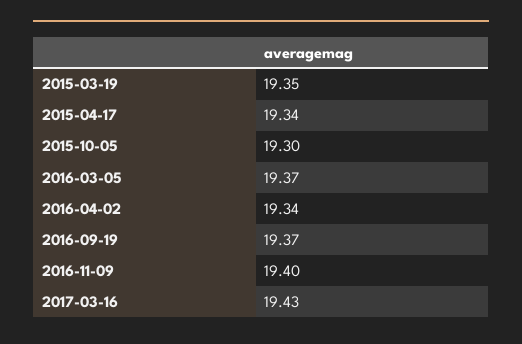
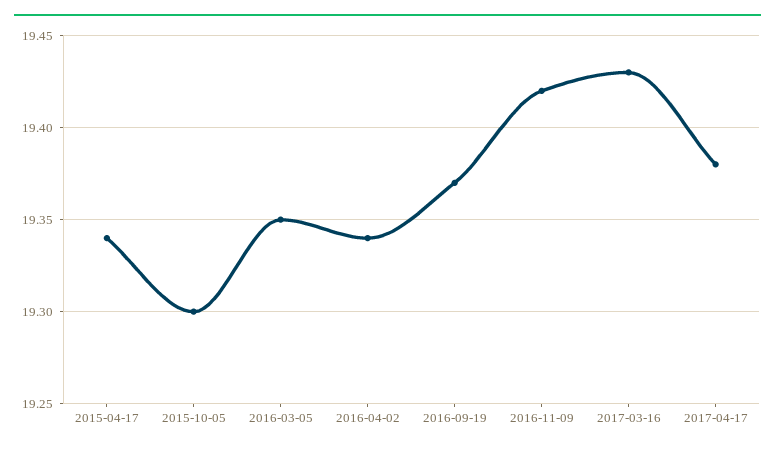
2015-03-19: 19.35 -> none
2016-03-05: 19.37 -> 19.35
2016-11-09: 19.4 -> 19.42
2017-04-17: none -> 19.38

